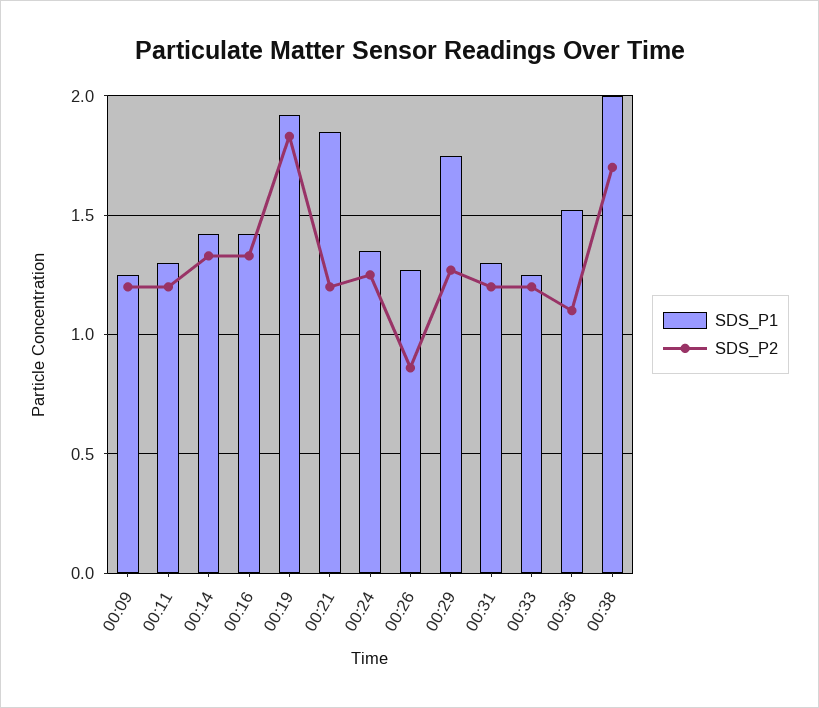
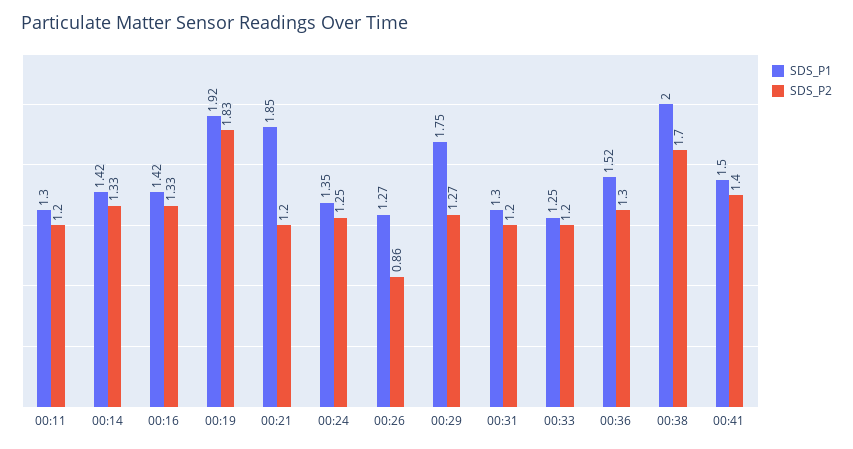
SDS_P1, 00:09: 1.25 -> none
SDS_P2, 00:09: 1.2 -> none
SDS_P2, 00:36: 1.1 -> 1.3
SDS_P1, 00:41: none -> 1.5
SDS_P2, 00:41: none -> 1.4

